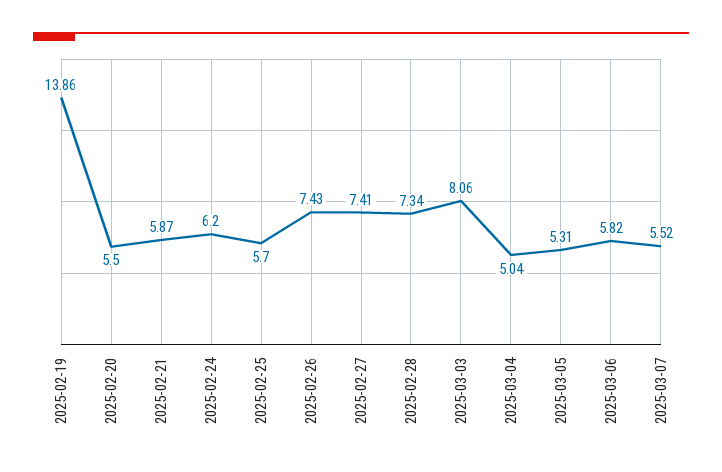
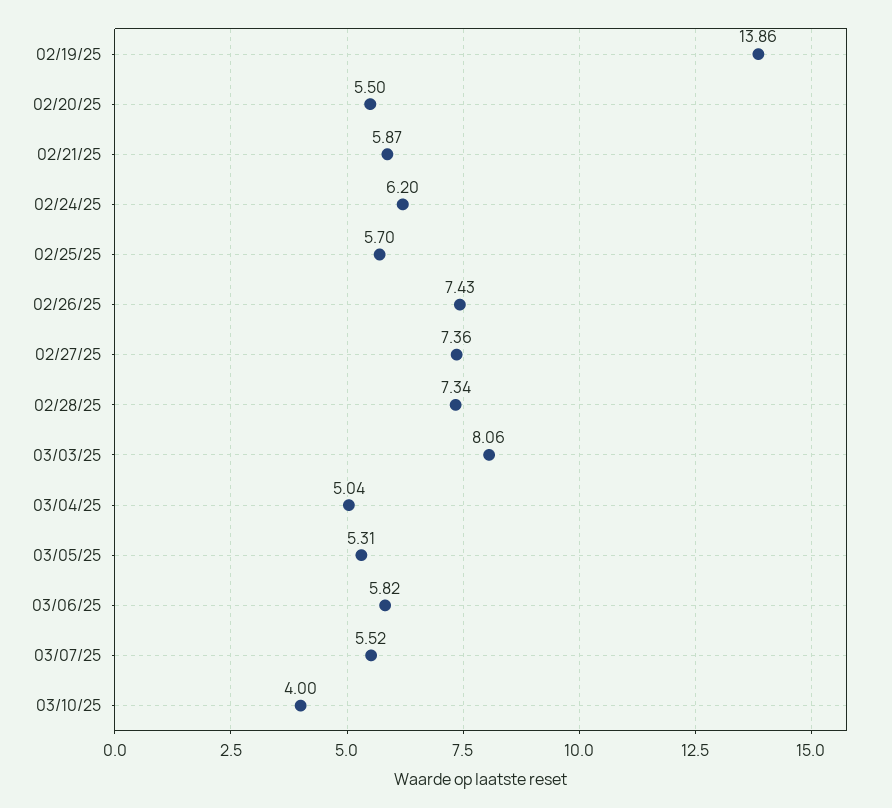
2025-02-27: 7.41 -> 7.36
03/10/25: none -> 4

